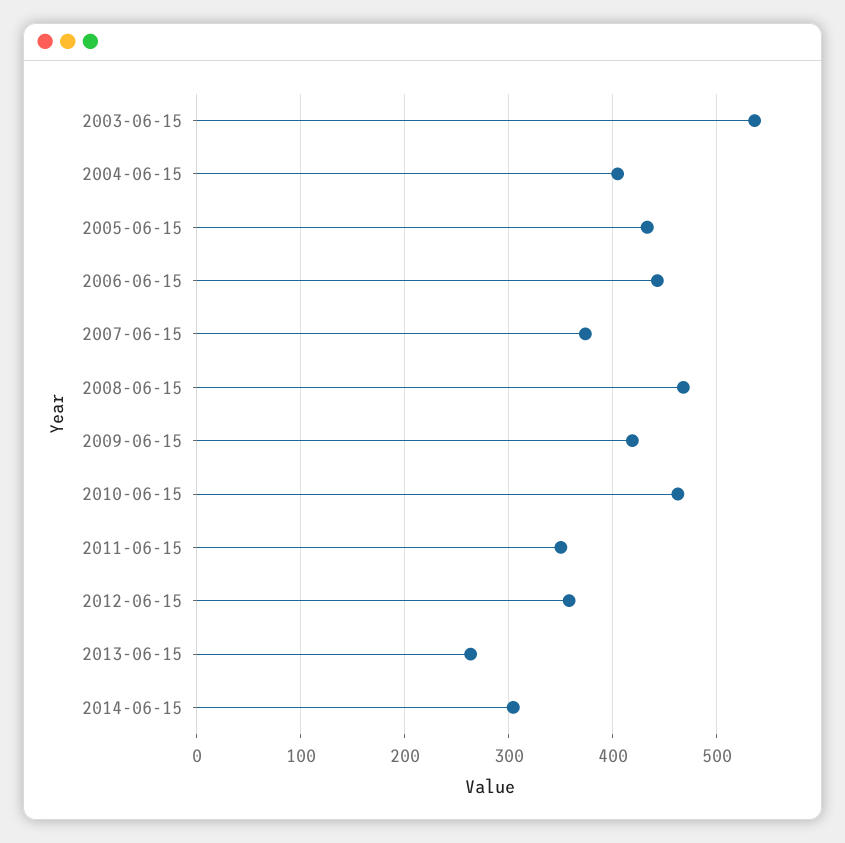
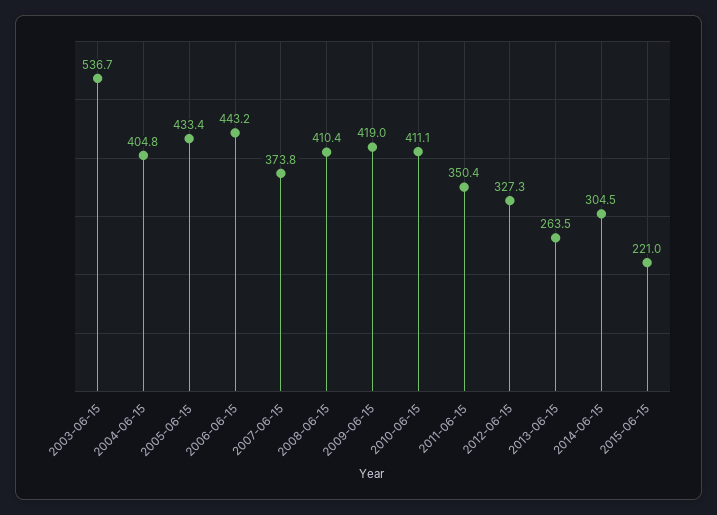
2008-06-15: 470 -> 410.4
2010-06-15: 460 -> 411.1
2012-06-15: 360 -> 327.3
2015-06-15: none -> 221

